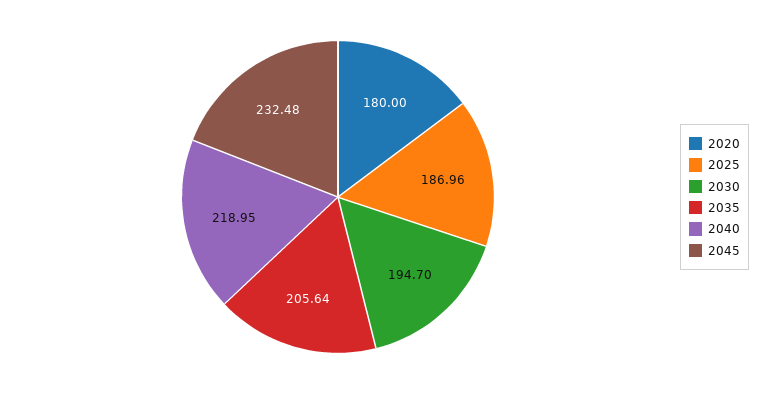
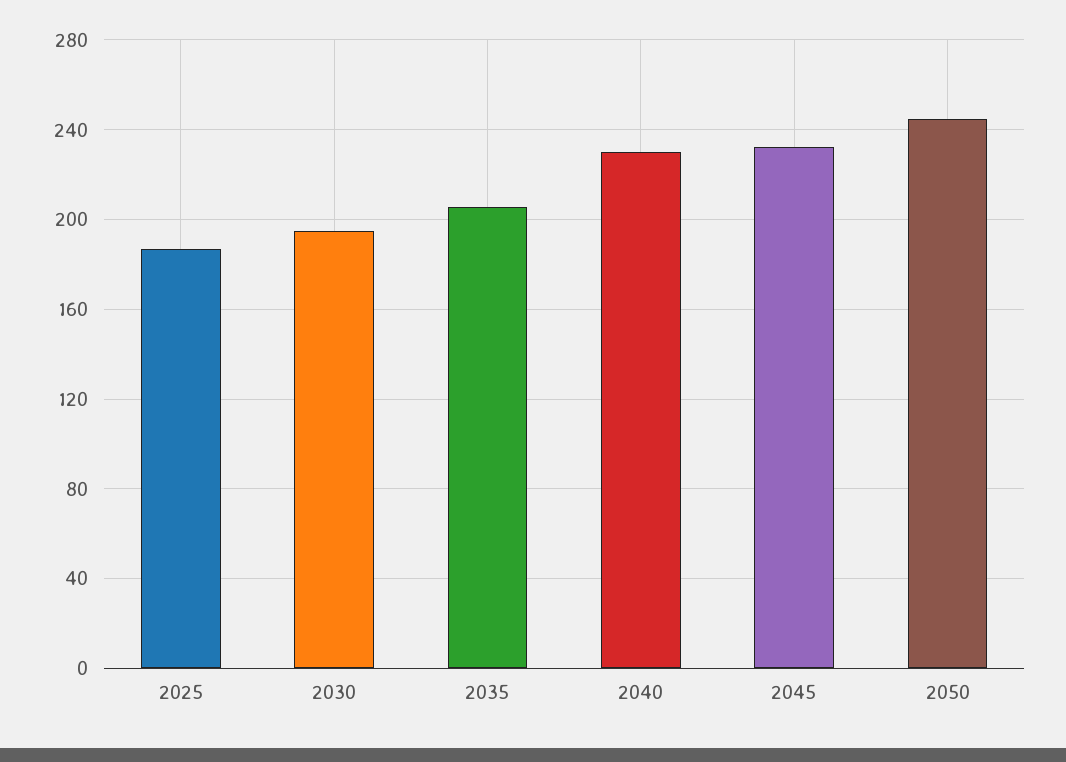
2020: 180 -> none
2040: 218.95 -> 230
2050: none -> 245

